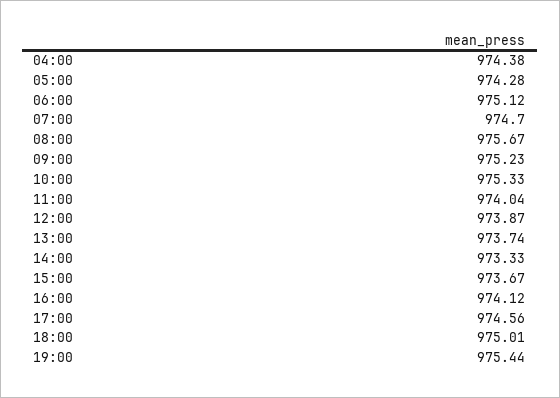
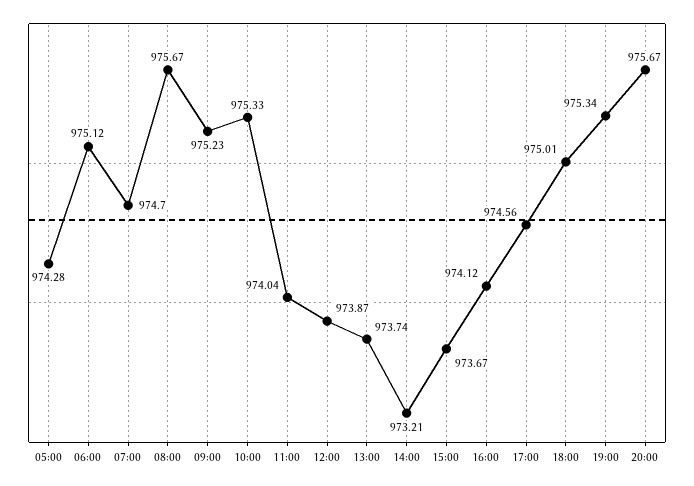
04:00: 974.38 -> none
14:00: 973.33 -> 973.21
19:00: 975.44 -> 975.34
20:00: none -> 975.67

